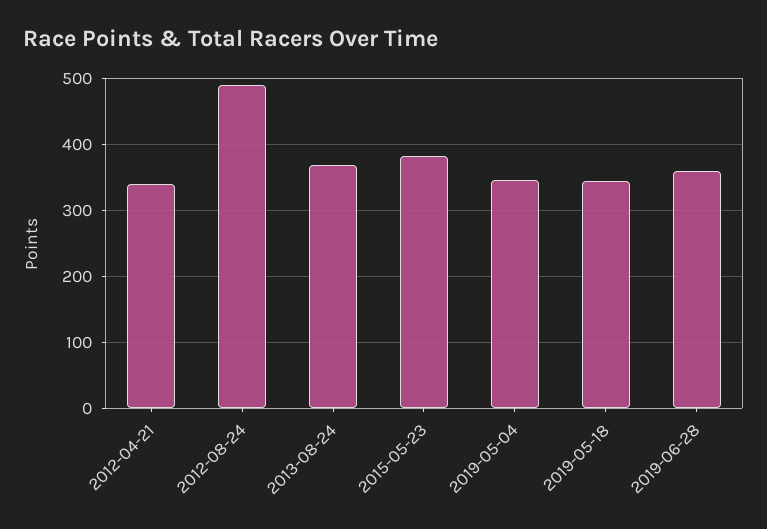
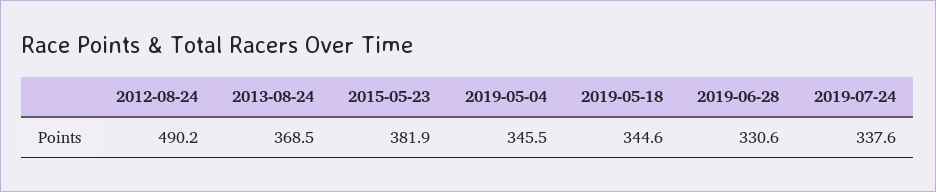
2012-04-21: 340 -> none
2019-06-28: 360 -> 330.6
2019-07-24: none -> 337.6

